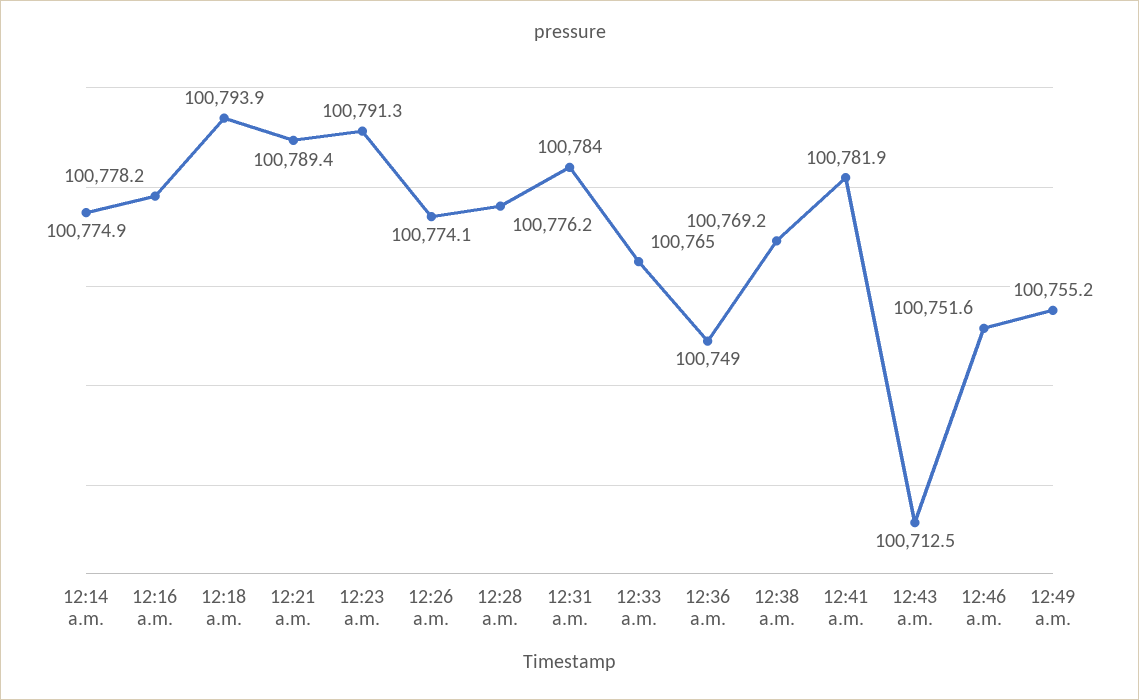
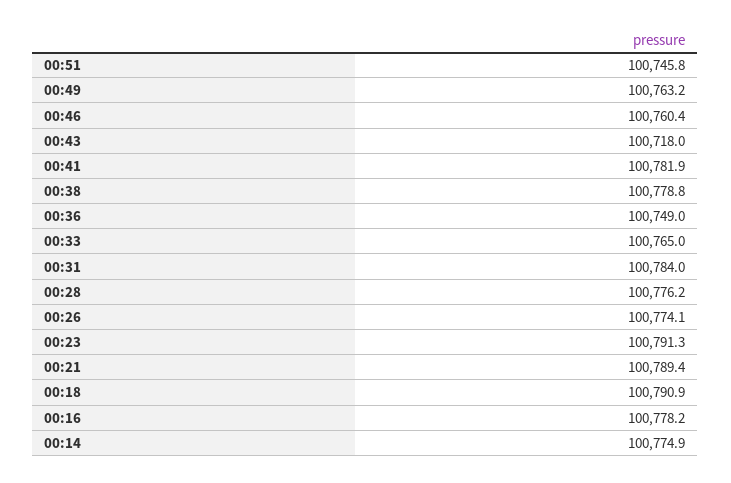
12:18 a.m.: 100793.9 -> 100790.9
12:38 a.m.: 100769.2 -> 100778.8
12:43 a.m.: 100712.5 -> 100718
12:46 a.m.: 100751.6 -> 100760.4
12:49 a.m.: 100755.2 -> 100763.2
00:51: none -> 100745.8

